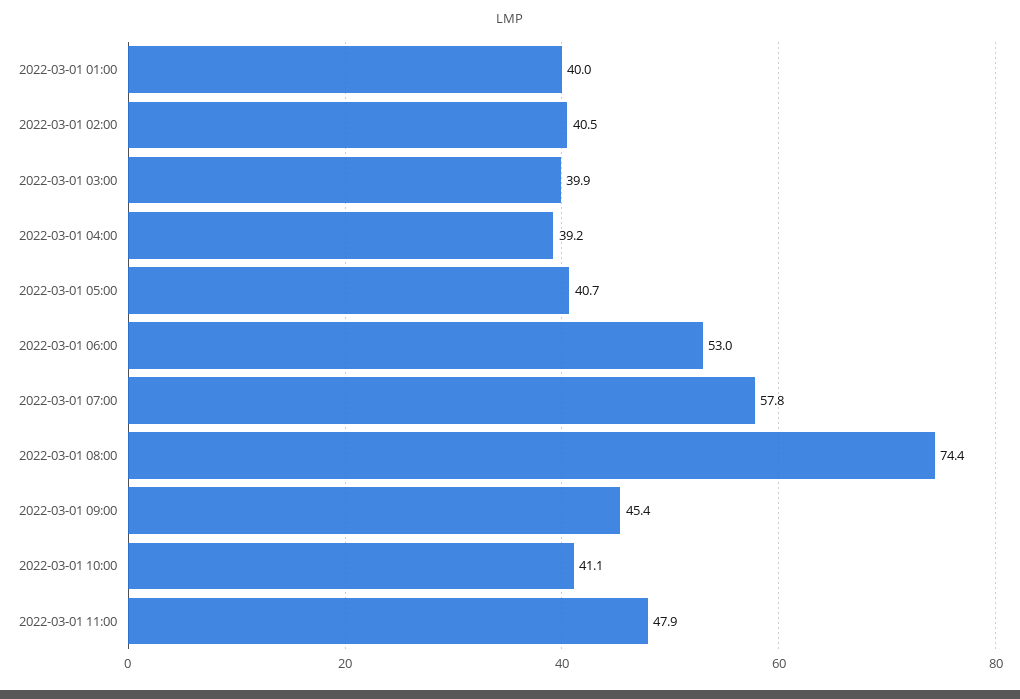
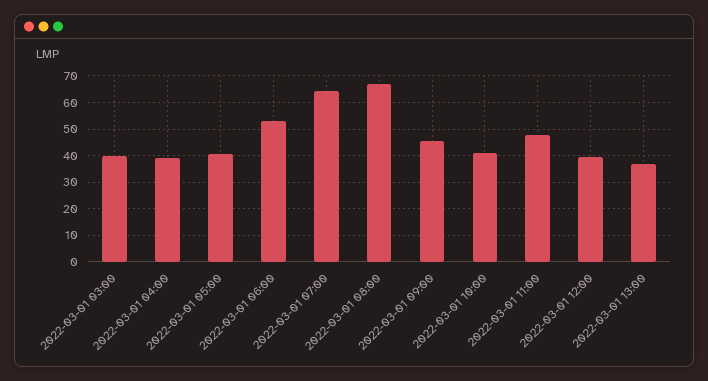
2022-03-01 01:00: 40 -> none
2022-03-01 02:00: 40.5 -> none
2022-03-01 07:00: 57.8 -> 65
2022-03-01 08:00: 74.4 -> 67.5
2022-03-01 12:00: none -> 40
2022-03-01 13:00: none -> 37.5

